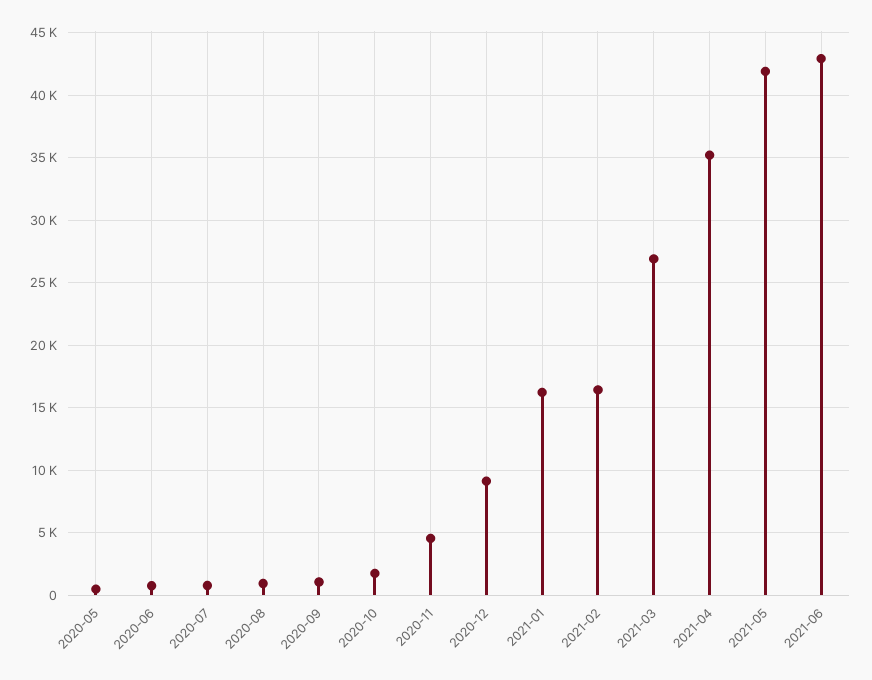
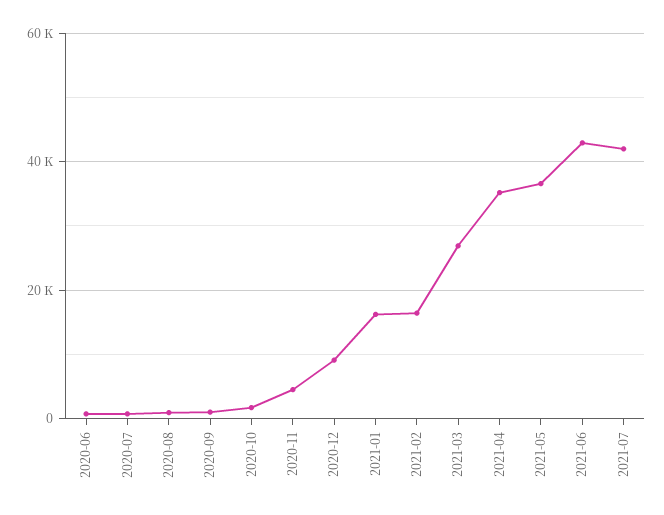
2020-05: 500 -> none
2021-05: 42000 -> 36000
2021-07: none -> 42000

